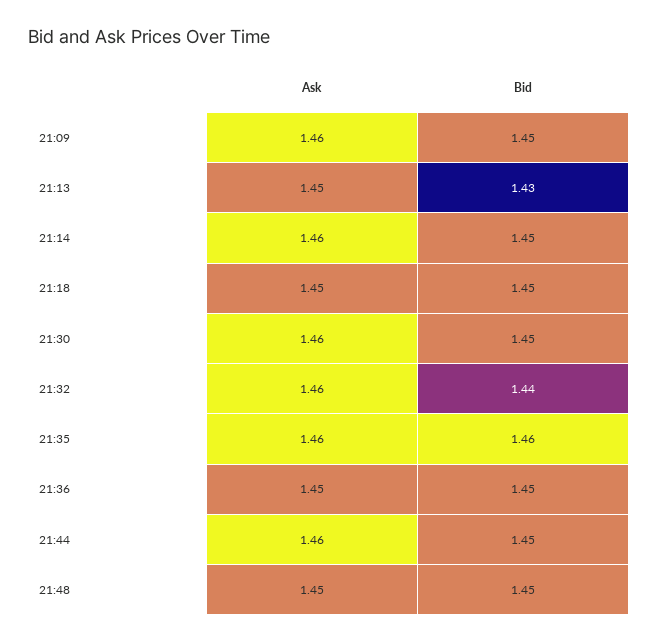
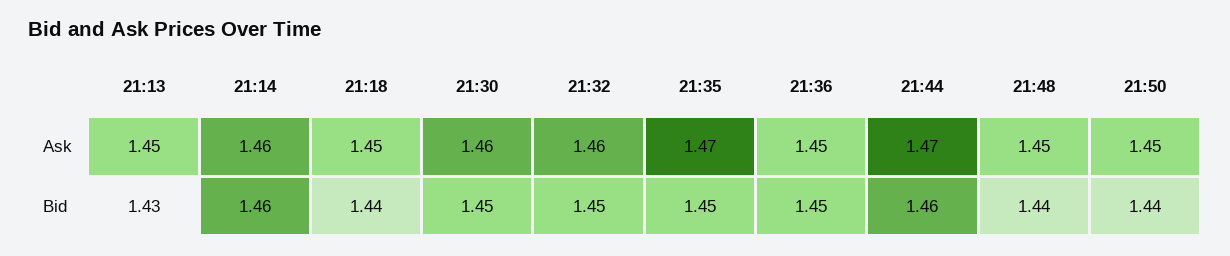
Ask, 21:09: 1.46 -> none
Bid, 21:09: 1.45 -> none
Bid, 21:14: 1.45 -> 1.46
Bid, 21:18: 1.45 -> 1.44
Bid, 21:32: 1.44 -> 1.45
Ask, 21:35: 1.46 -> 1.47
Bid, 21:35: 1.46 -> 1.45
Ask, 21:44: 1.46 -> 1.47
Bid, 21:44: 1.45 -> 1.46
Bid, 21:48: 1.45 -> 1.44
Ask, 21:50: none -> 1.45
Bid, 21:50: none -> 1.44

